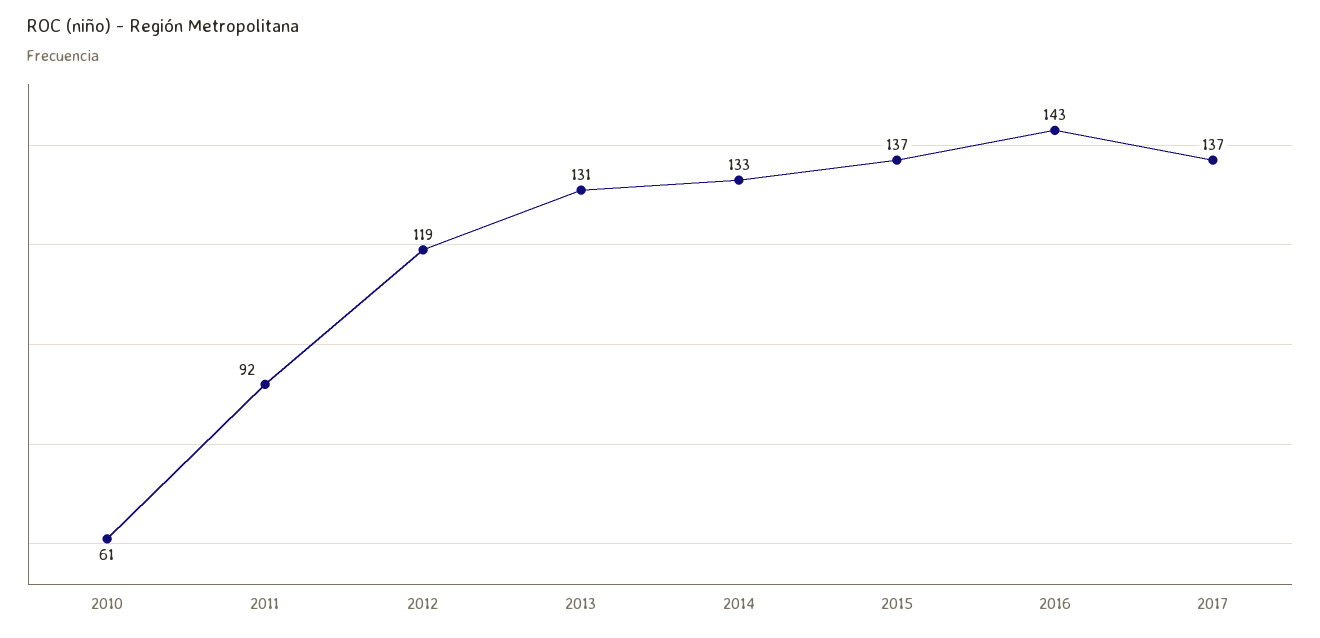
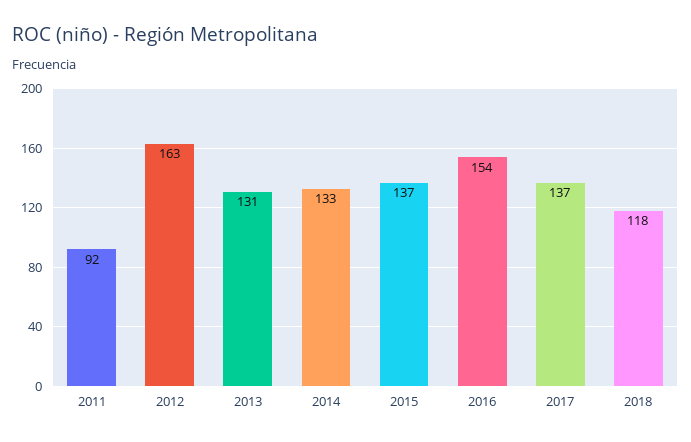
2010: 61 -> none
2012: 119 -> 163
2016: 143 -> 154
2018: none -> 118

